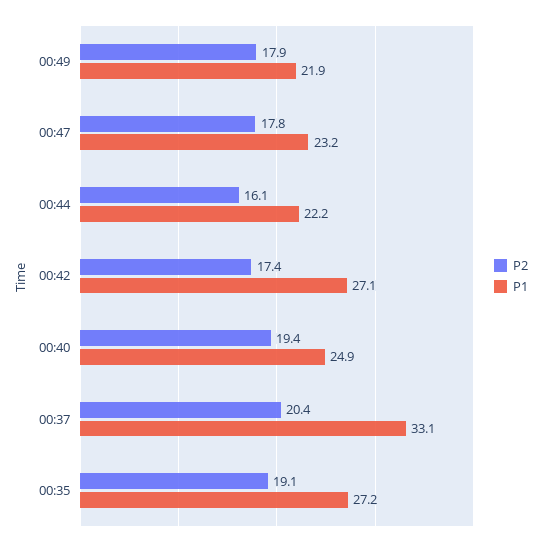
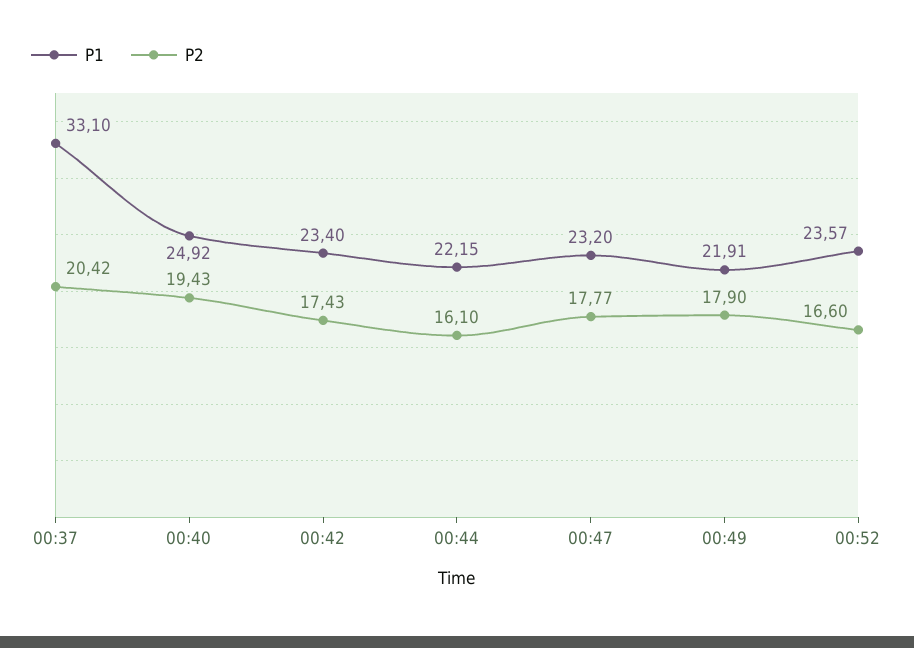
P1, 00:42: 27.1 -> 23.4
P2, 00:35: 19.1 -> none
P1, 00:35: 27.2 -> none
P1, 00:52: none -> 23.57
P2, 00:52: none -> 16.6

